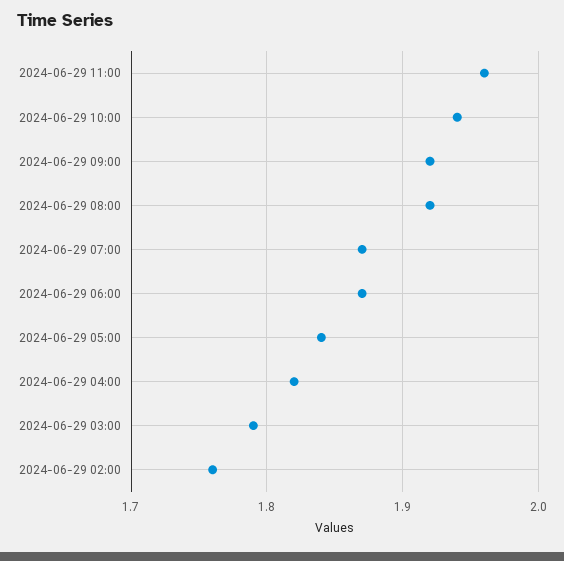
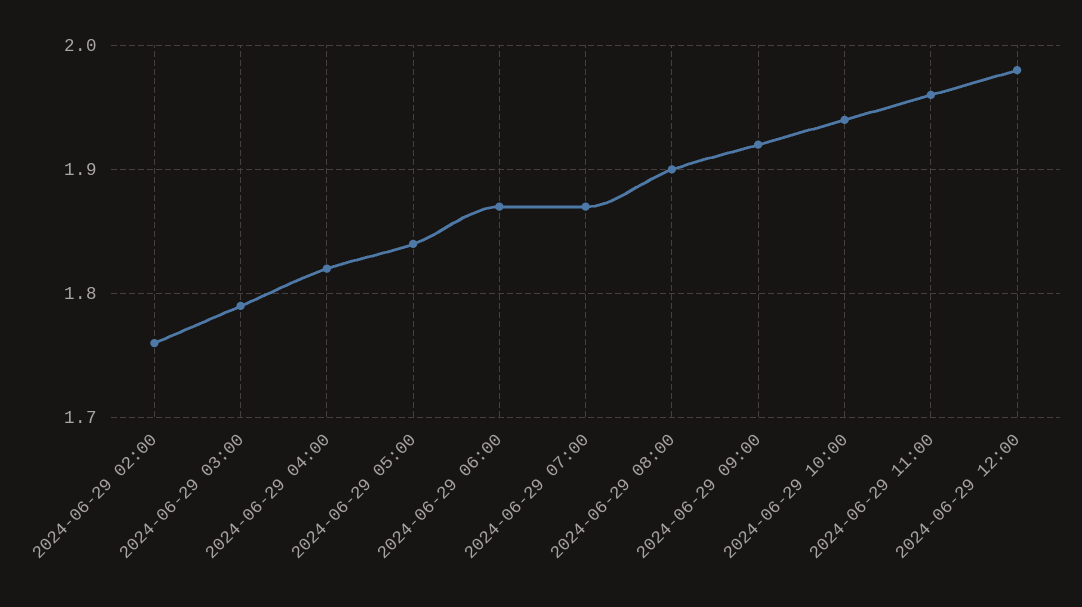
2024-06-29 08:00: 1.92 -> 1.9
2024-06-29 12:00: none -> 1.98

